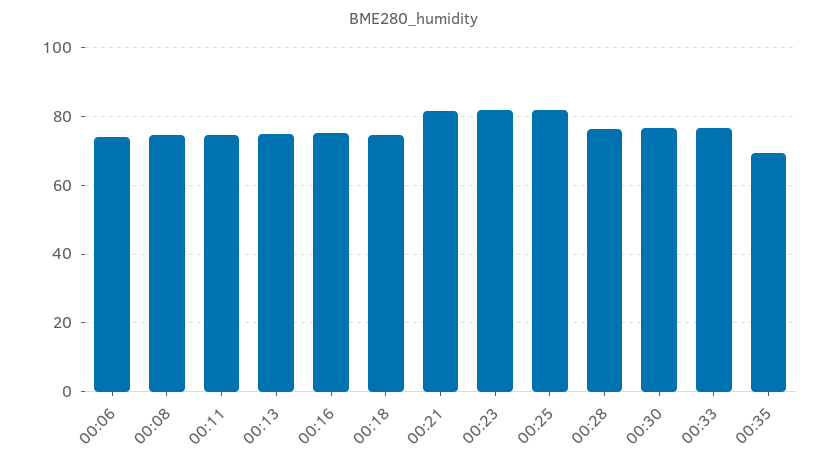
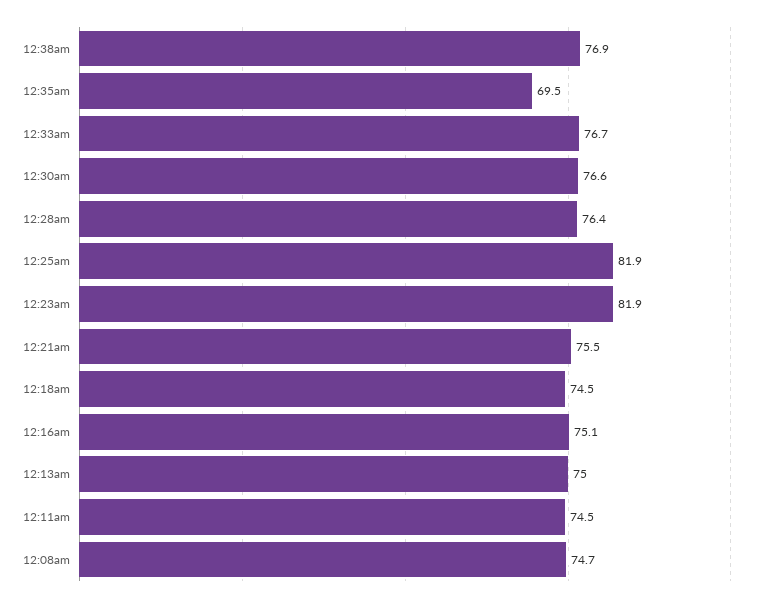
00:06: 74 -> none
00:21: 82 -> 75.5
12:38am: none -> 76.9

